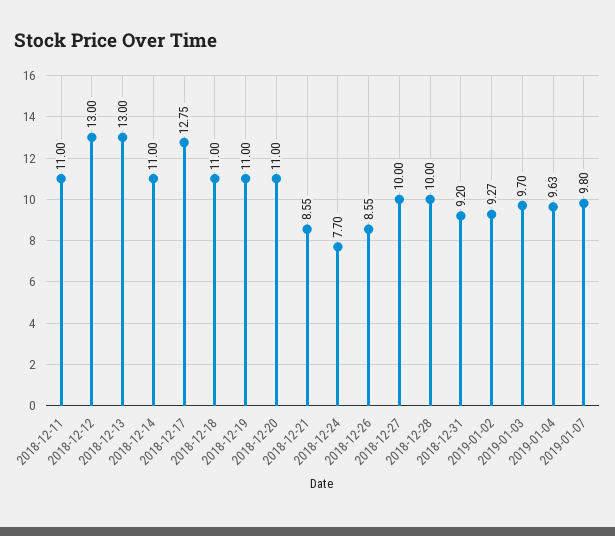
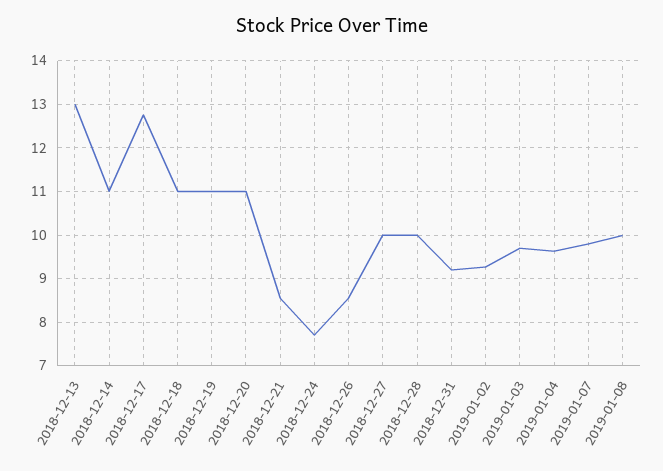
2018-12-11: 11 -> none
2018-12-12: 13 -> none
2019-01-08: none -> 10

